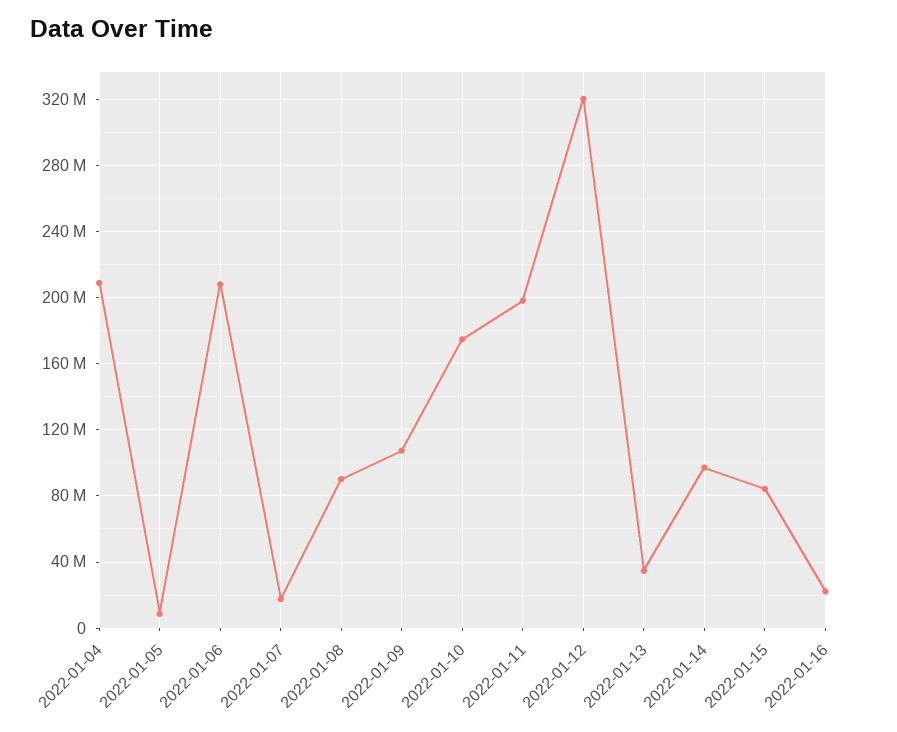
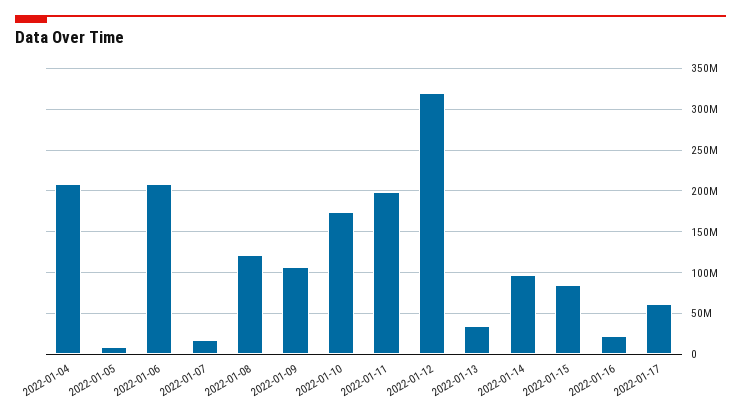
2022-01-08: 90000000 -> 120000000
2022-01-17: none -> 60000000

